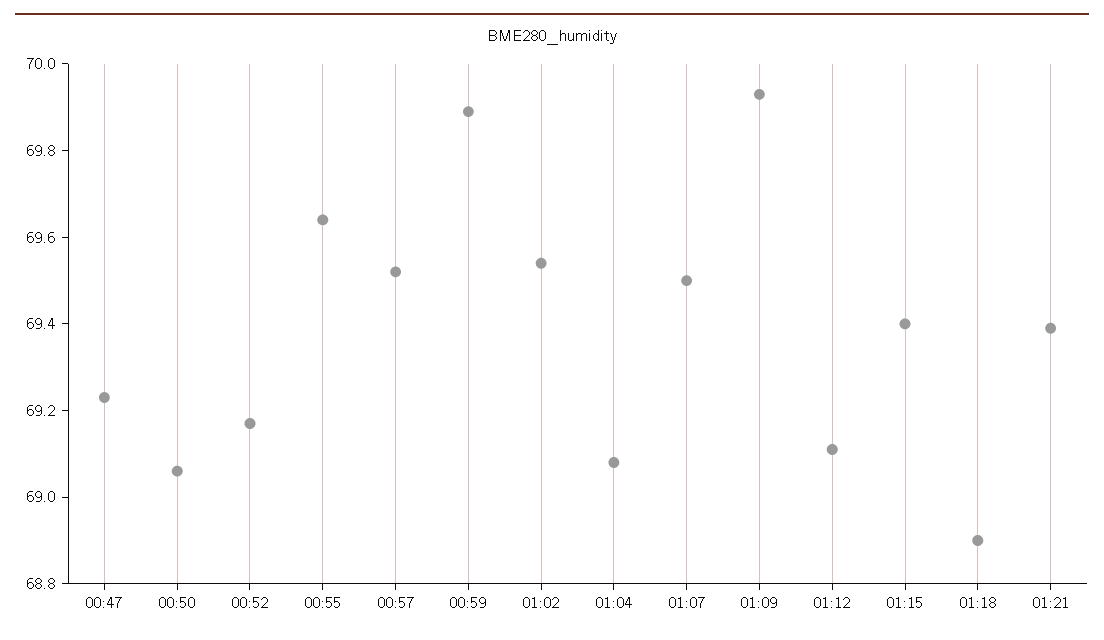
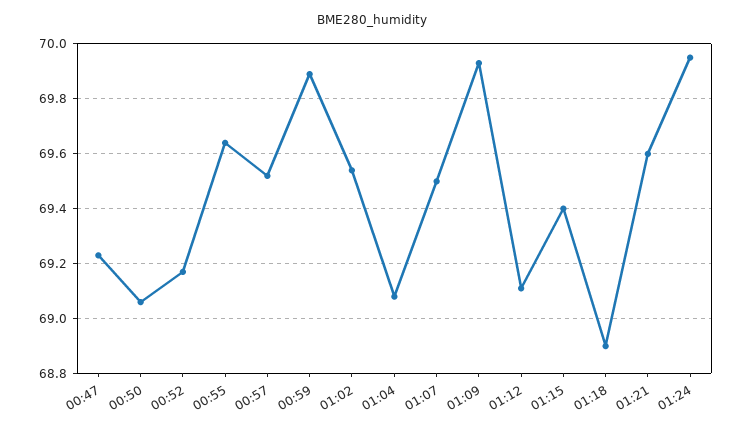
01:21: 69.4 -> 69.6
01:24: none -> 69.95

